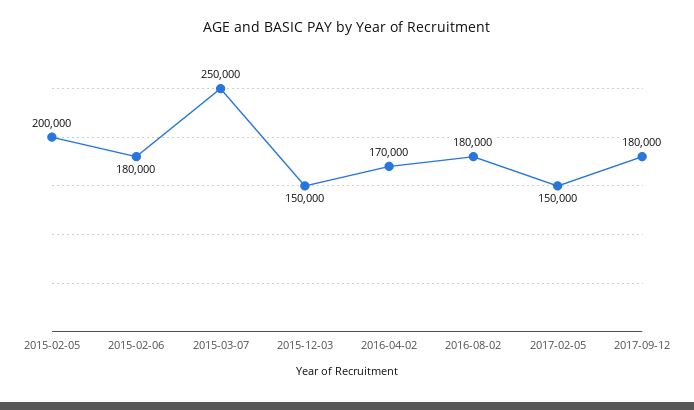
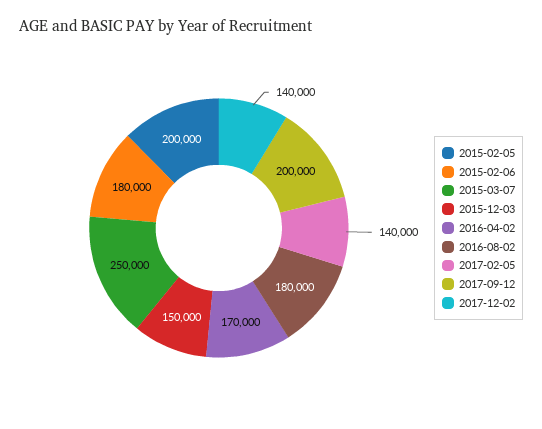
2017-02-05: 150000 -> 140000
2017-09-12: 180000 -> 200000
2017-12-02: none -> 140000

